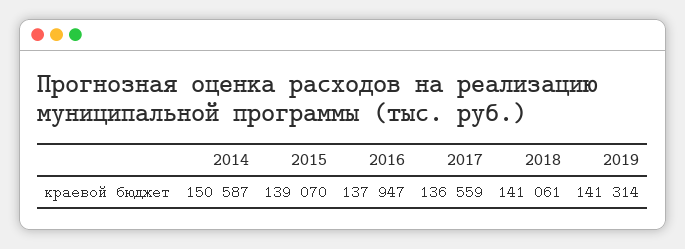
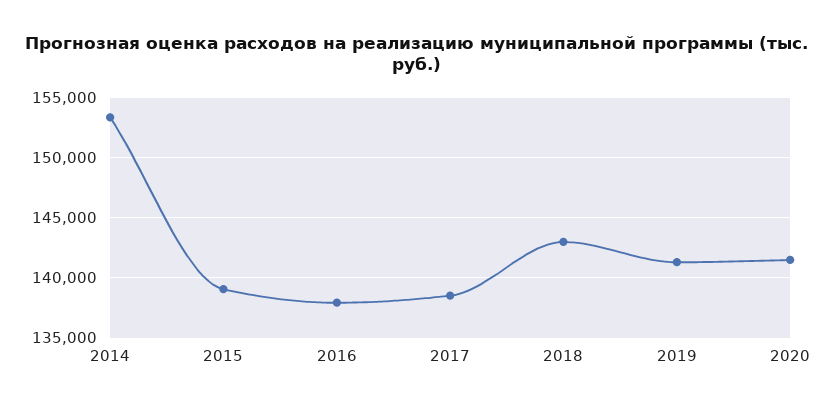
2014: 150587 -> 153500
2017: 136559 -> 138500
2018: 141061 -> 143000
2020: none -> 141500

